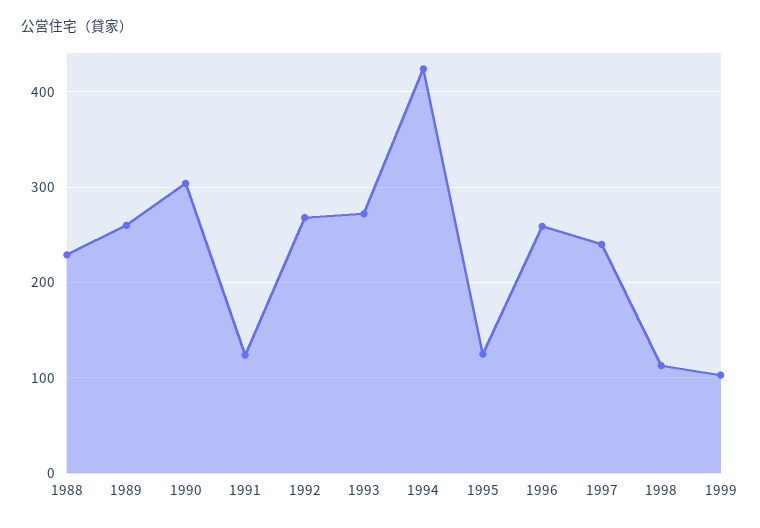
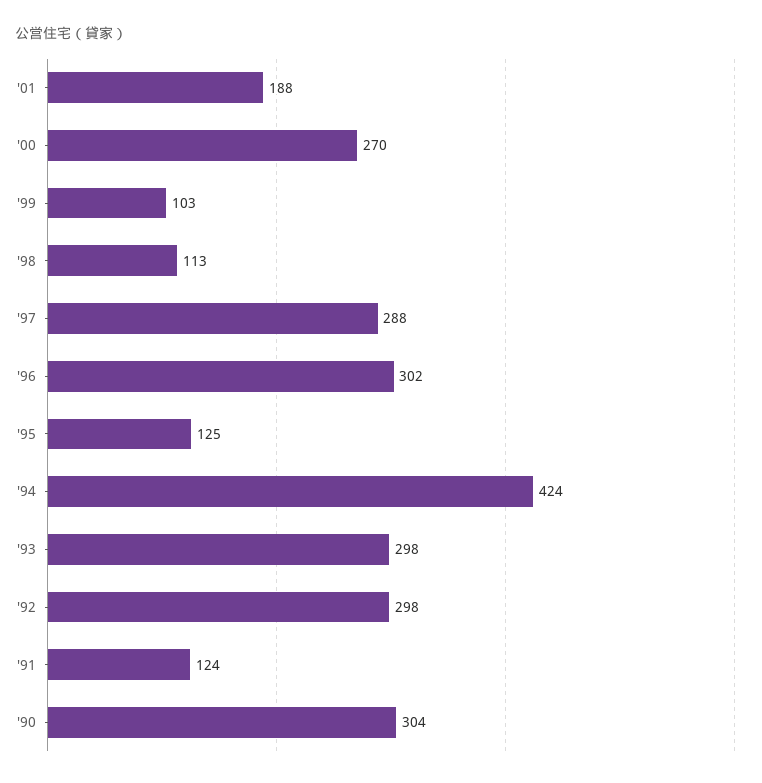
1988: 230 -> none
1989: 260 -> none
1992: 270 -> 298
1993: 270 -> 298
1996: 260 -> 302
1997: 240 -> 288
'01: none -> 188
'00: none -> 270

